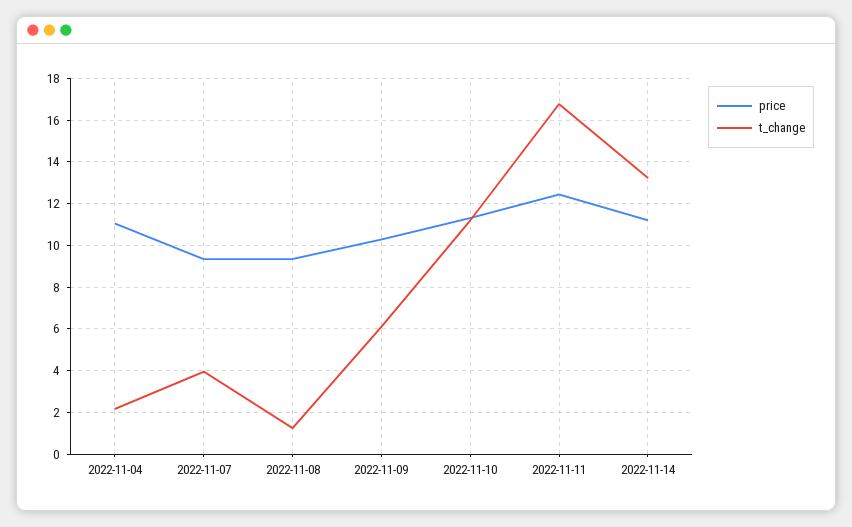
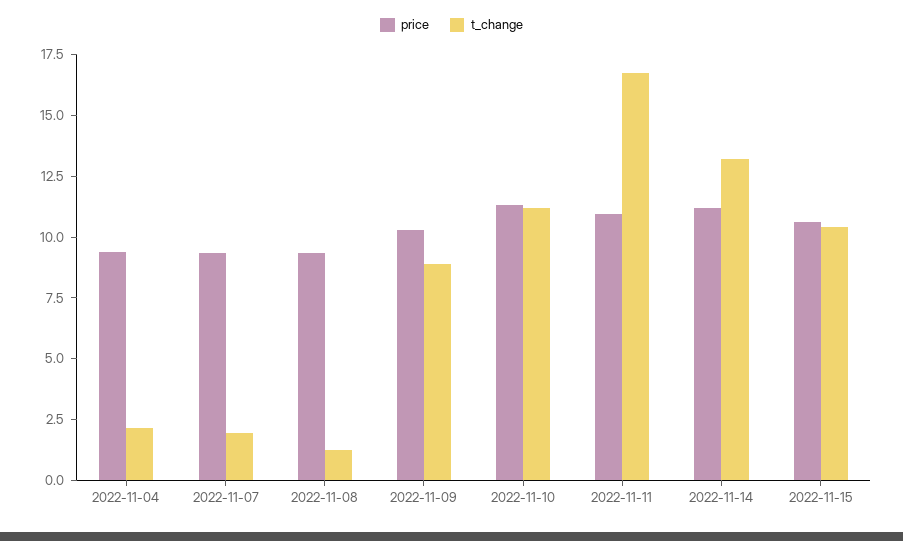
price, 2022-11-04: 11 -> 9.5
t_change, 2022-11-07: 4 -> 2
t_change, 2022-11-09: 6 -> 9
price, 2022-11-11: 12.5 -> 11
price, 2022-11-15: none -> 10.5
t_change, 2022-11-15: none -> 10.5

